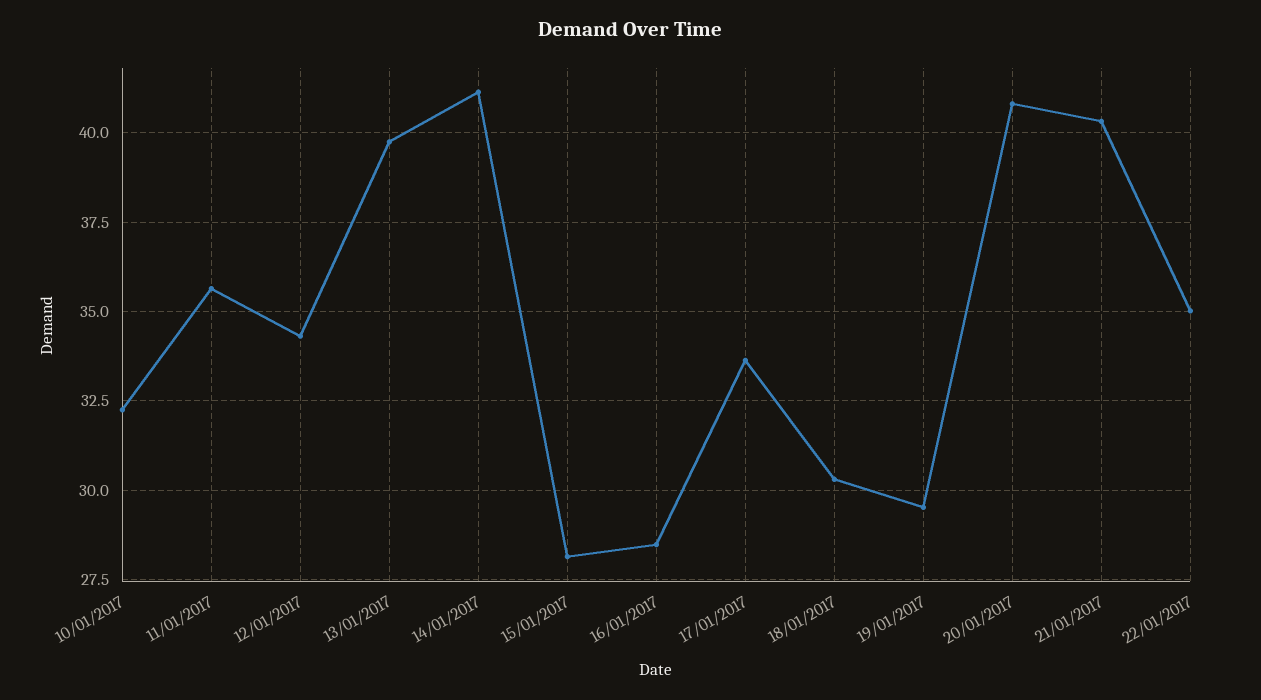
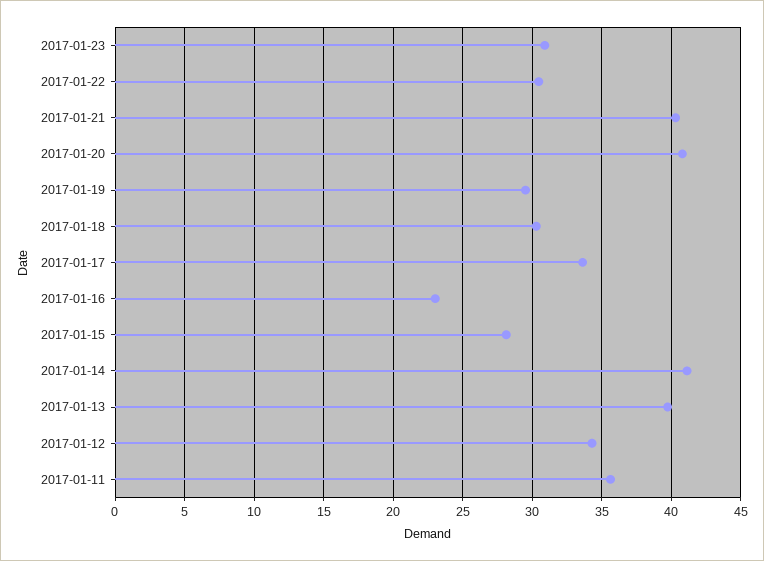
10/01/2017: 32.25 -> none
16/01/2017: 28.5 -> 23
22/01/2017: 35 -> 30.5
2017-01-23: none -> 31

